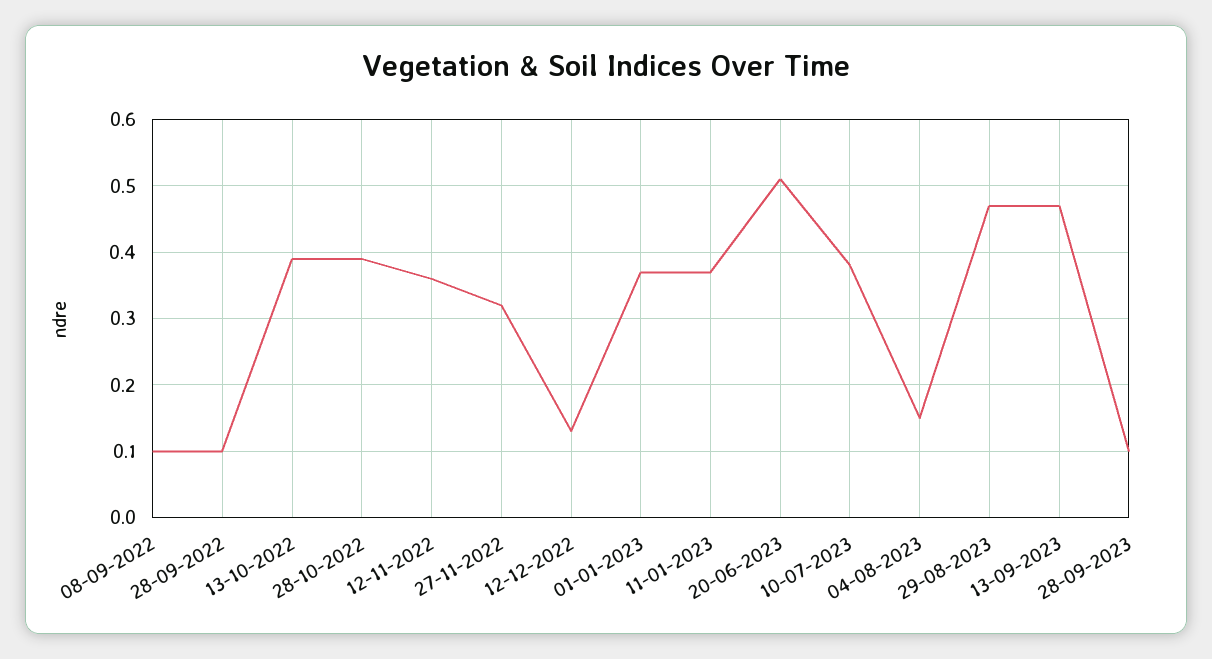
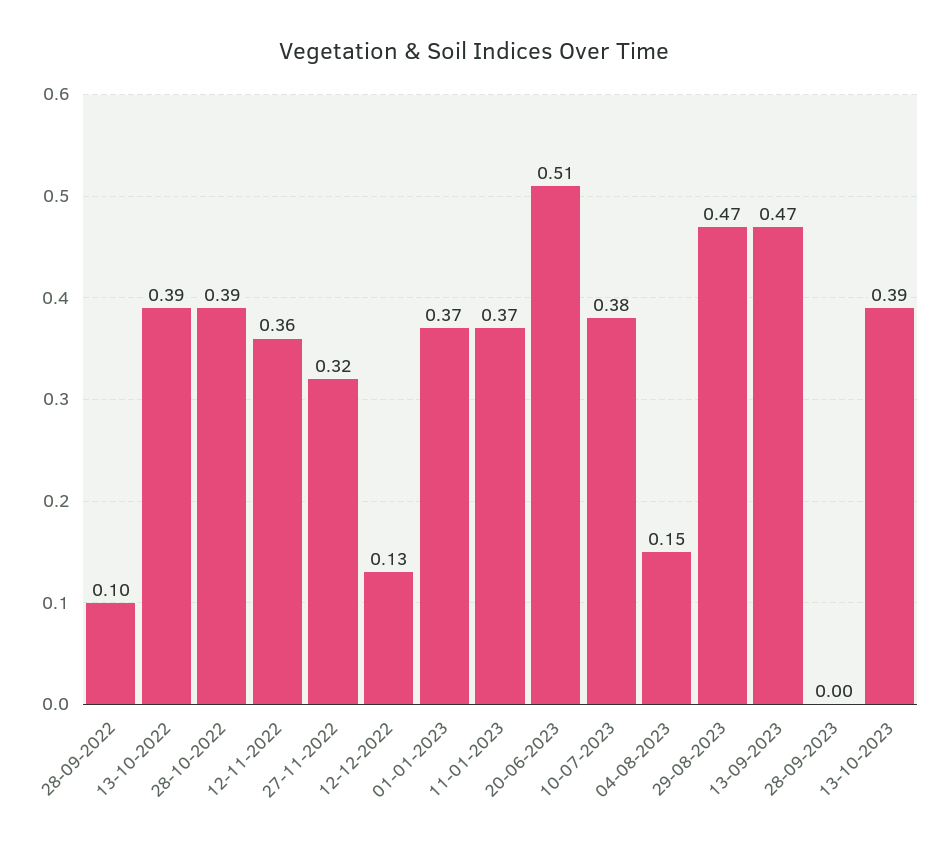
08-09-2022: 0.1 -> none
28-09-2023: 0.1 -> 0
13-10-2023: none -> 0.39

